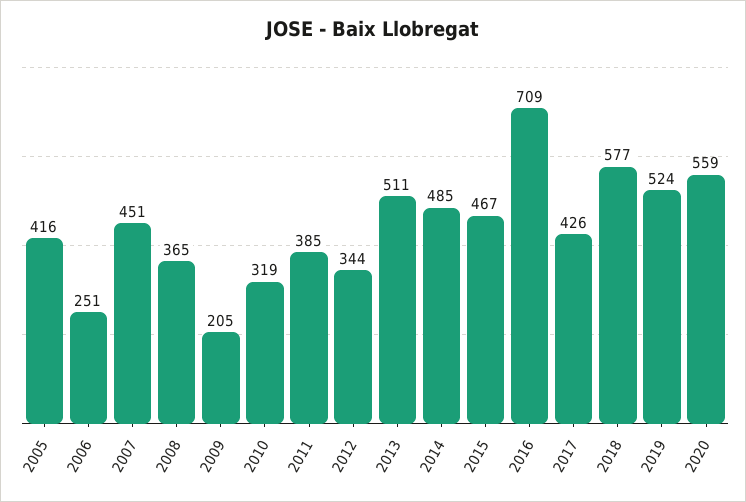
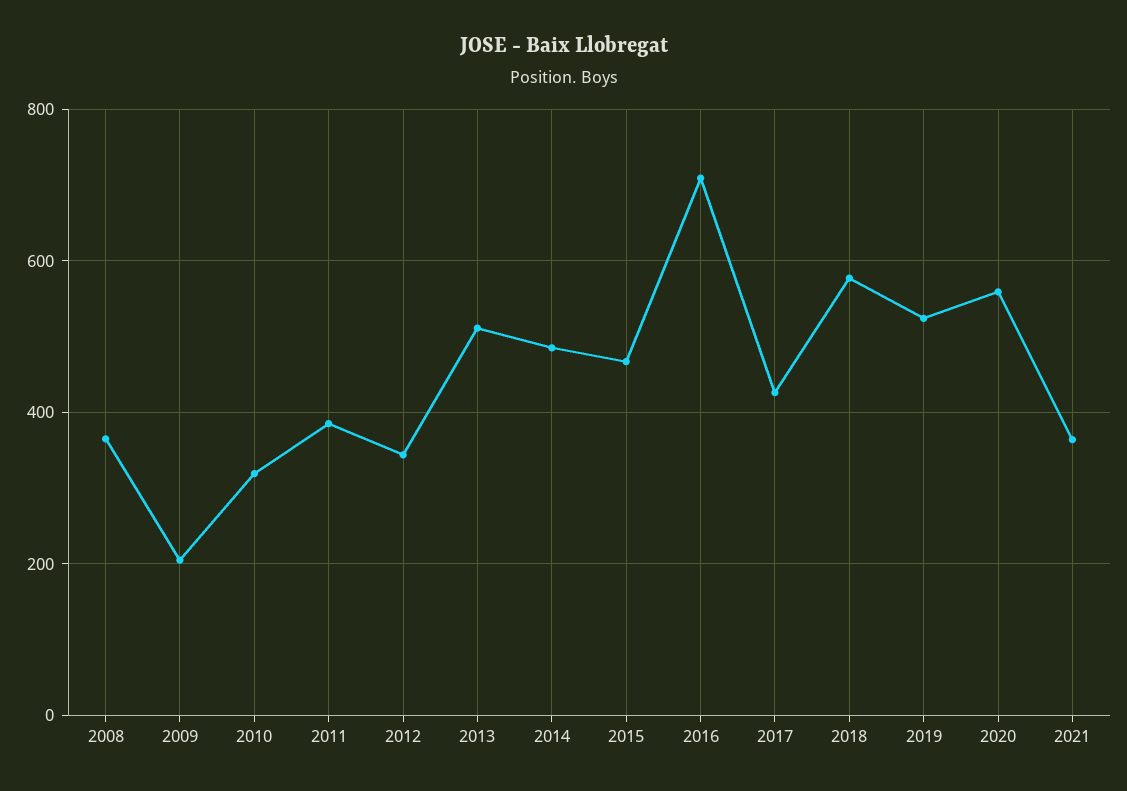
2005: 416 -> none
2006: 251 -> none
2007: 451 -> none
2021: none -> 360

